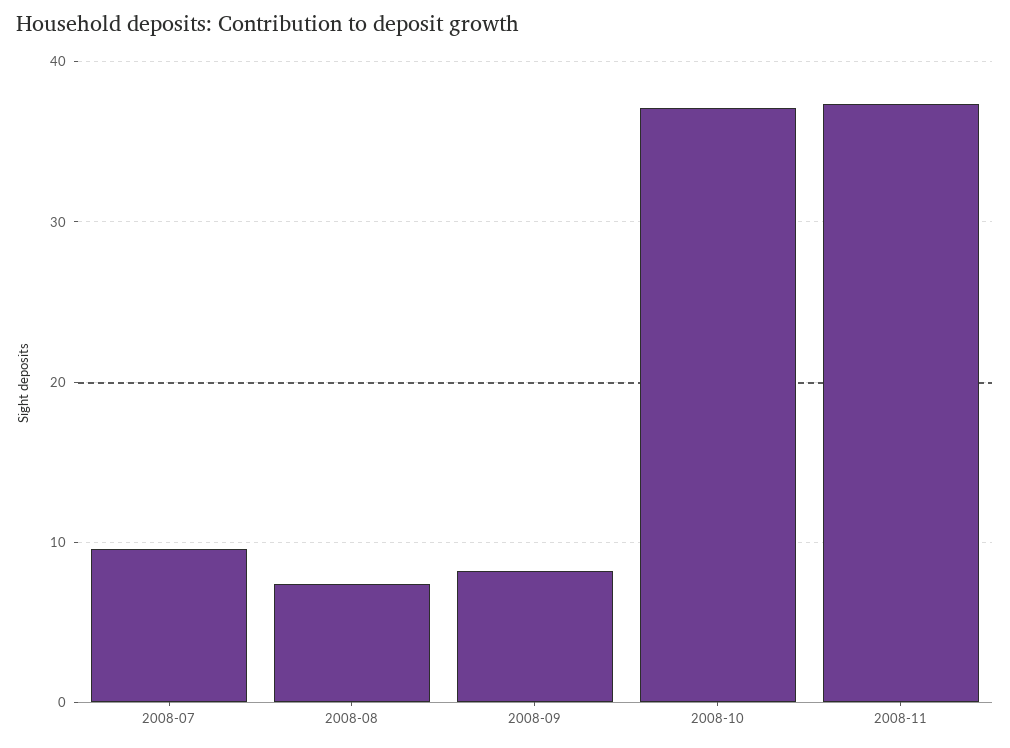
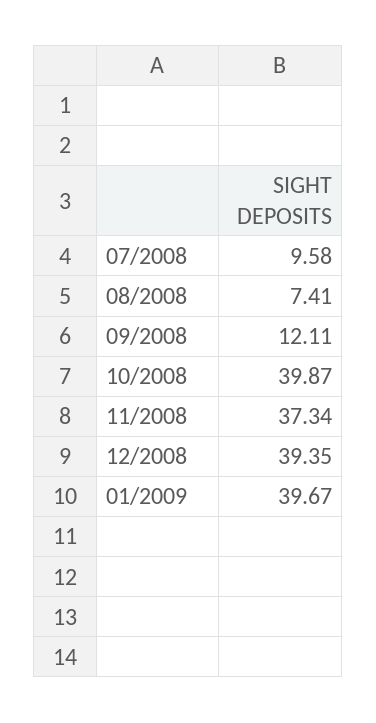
2008-09: 8 -> 12.11
2008-10: 37 -> 39.87
12/2008: none -> 39.35
01/2009: none -> 39.67

